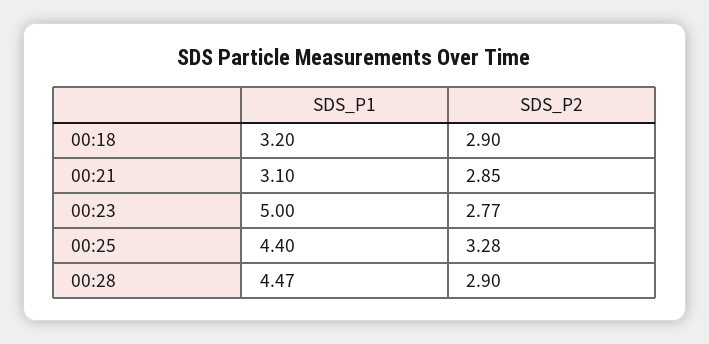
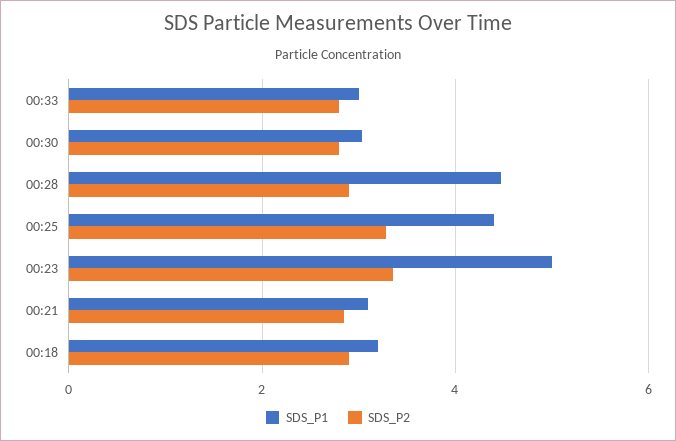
SDS_P2, 00:23: 2.77 -> 3.4
SDS_P1, 00:33: none -> 3
SDS_P2, 00:33: none -> 2.8
SDS_P1, 00:30: none -> 3
SDS_P2, 00:30: none -> 2.8

